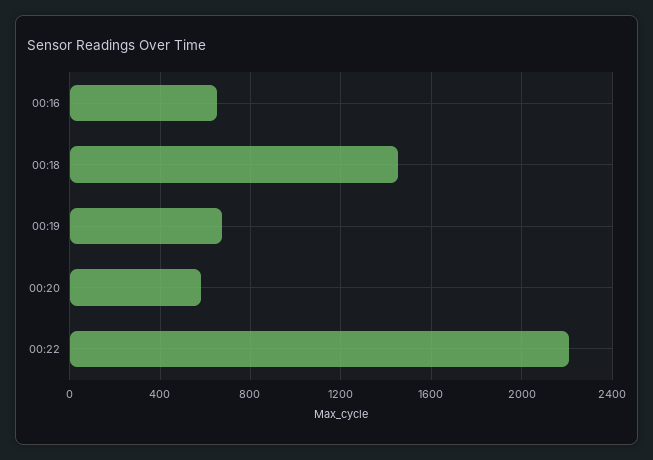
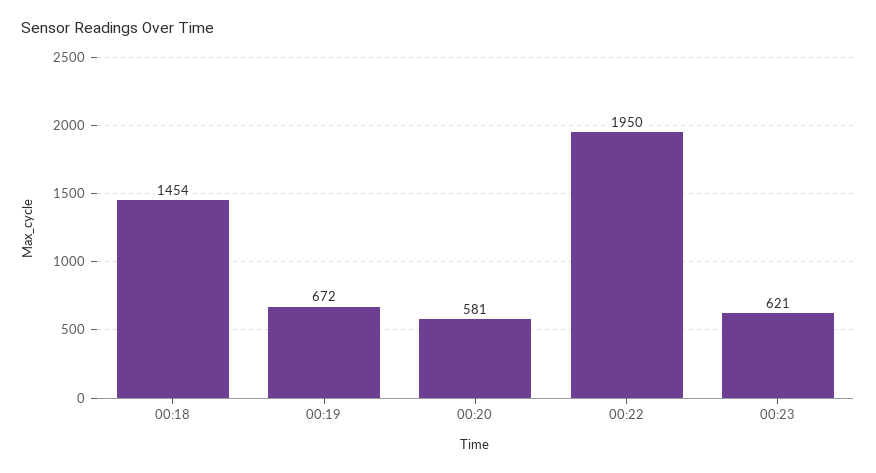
00:16: 650 -> none
00:22: 2200 -> 1950
00:23: none -> 621

